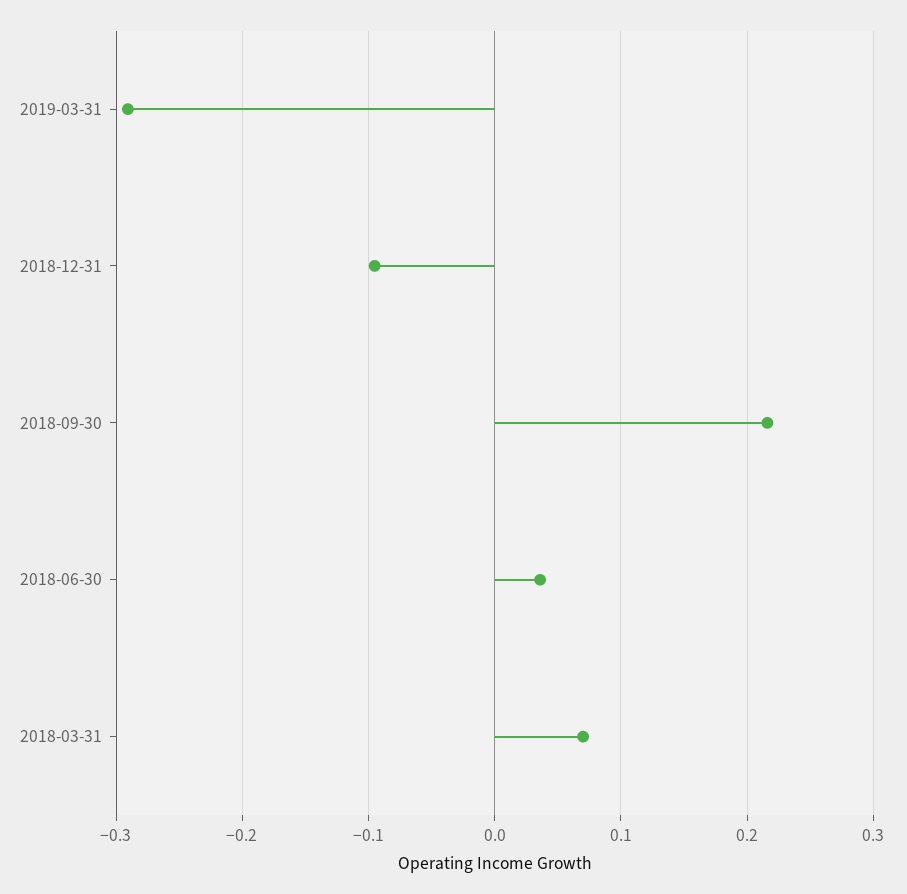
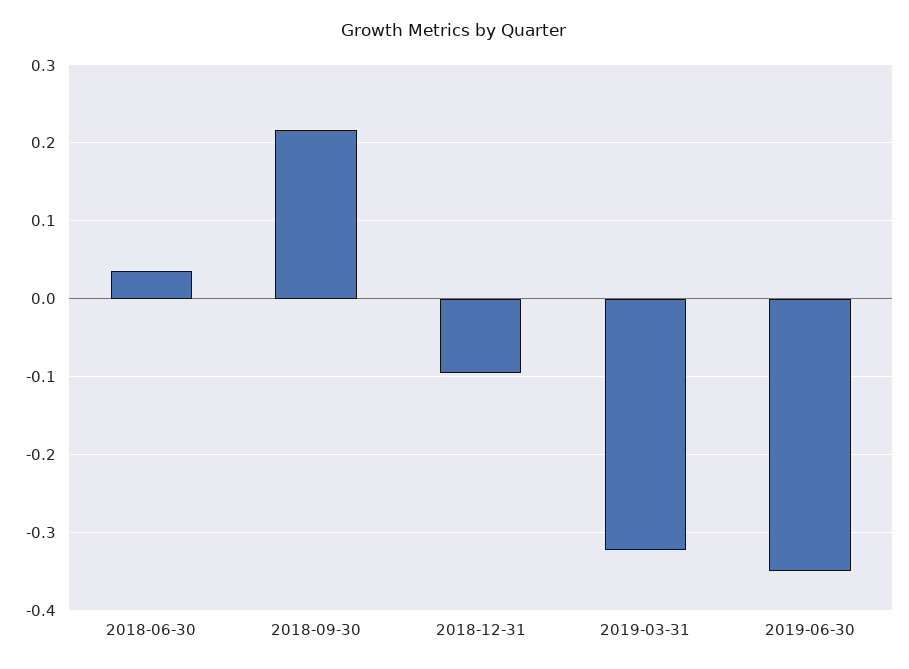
2019-03-31: -0.29 -> -0.32
2018-03-31: 0.07 -> none
2019-06-30: none -> -0.35

